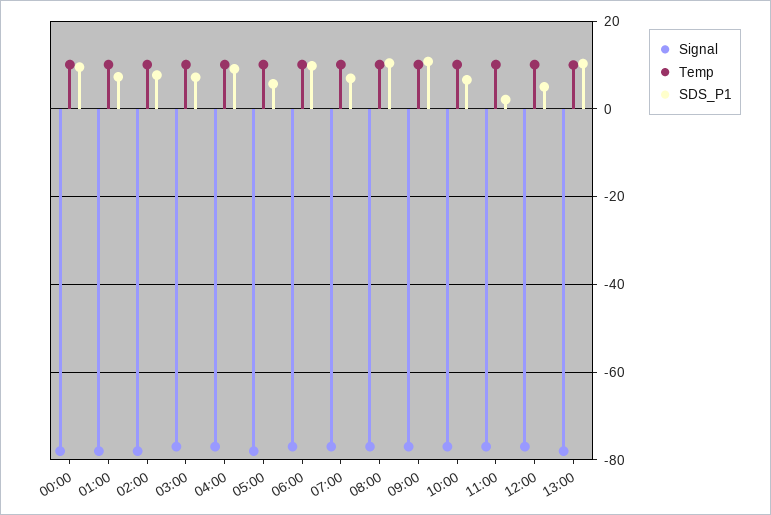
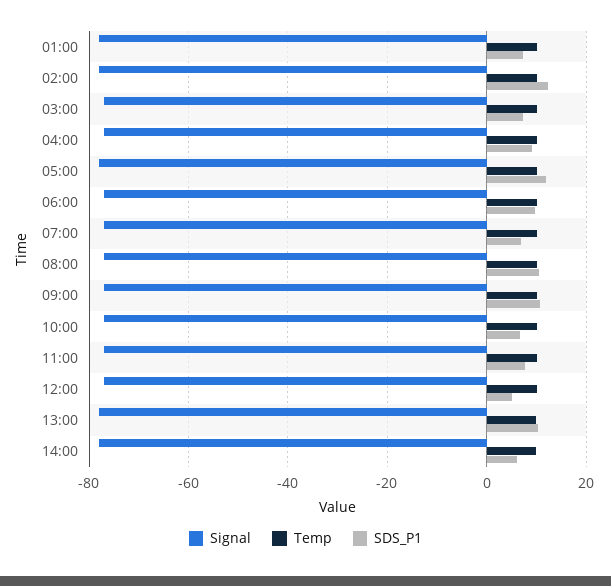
Signal, 00:00: -78 -> none
Temp, 00:00: 10 -> none
SDS_P1, 00:00: 10 -> none
SDS_P1, 02:00: 8 -> 12
SDS_P1, 05:00: 6 -> 12
SDS_P1, 11:00: 2 -> 8
Signal, 14:00: none -> -78
Temp, 14:00: none -> 10
SDS_P1, 14:00: none -> 6

